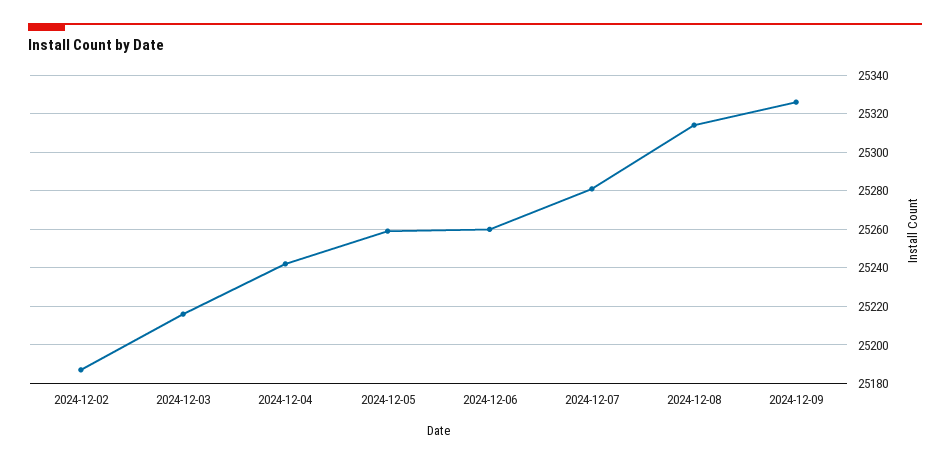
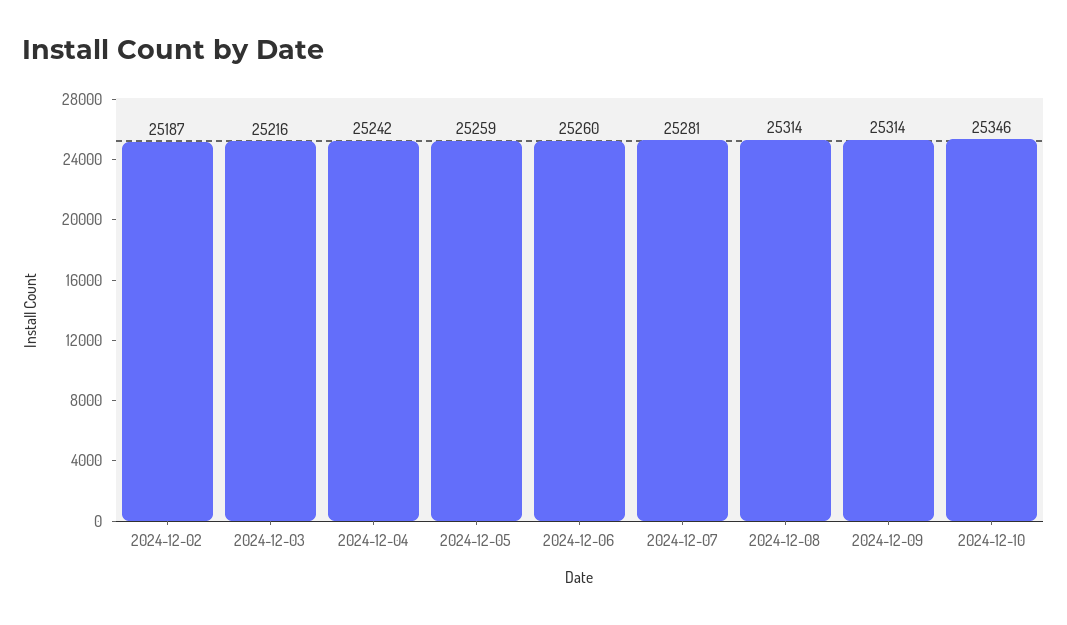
2024-12-09: 25325 -> 25314
2024-12-10: none -> 25346

